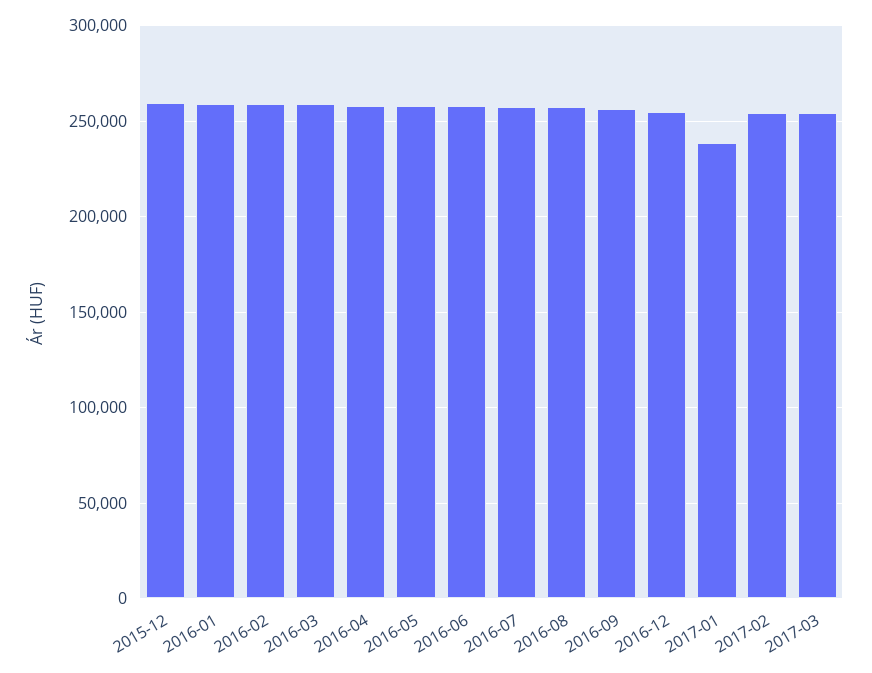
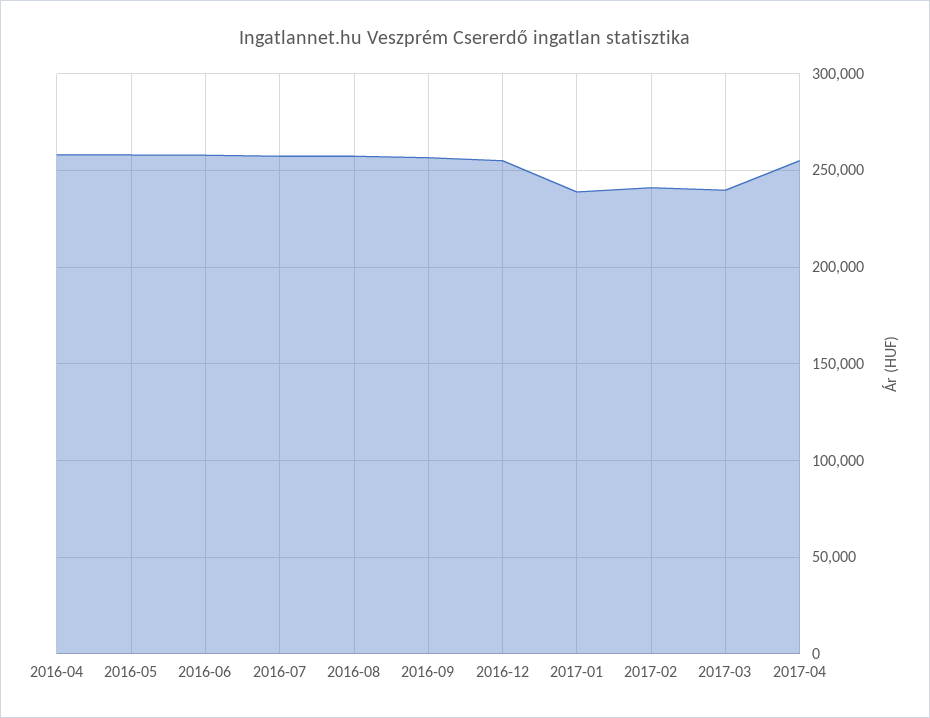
2015-12: 260000 -> none
2016-01: 260000 -> none
2016-02: 260000 -> none
2016-03: 260000 -> none
2017-02: 255000 -> 240000
2017-03: 255000 -> 240000
2017-04: none -> 255000

